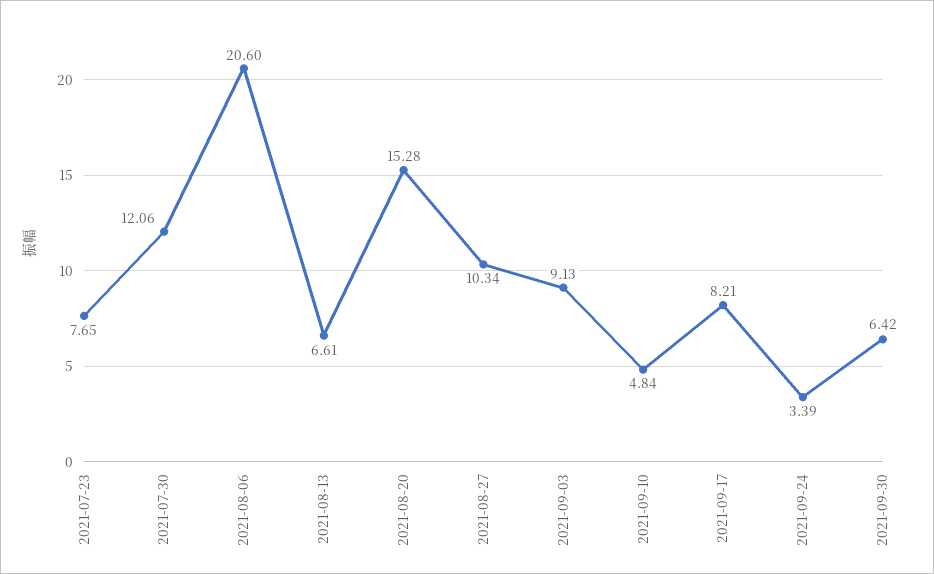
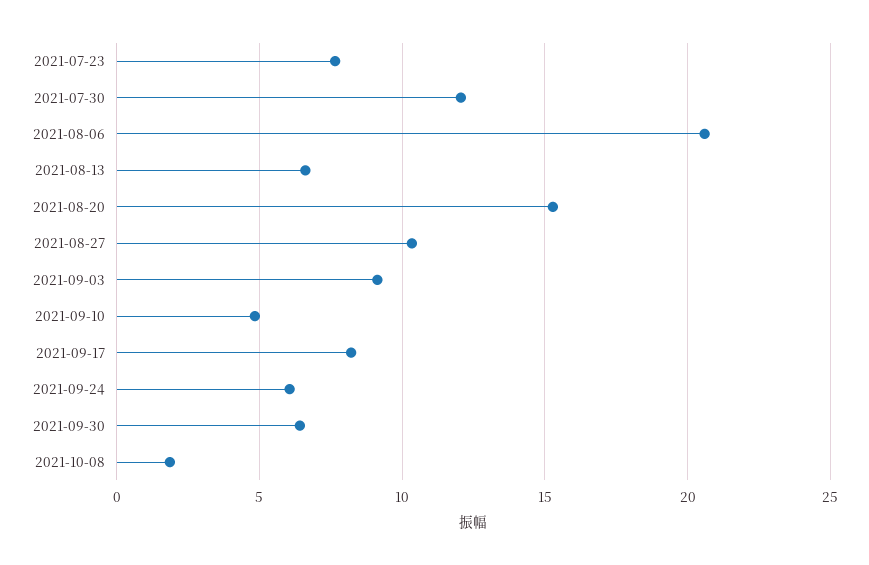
2021-09-24: 3.39 -> 6
2021-10-08: none -> 2

